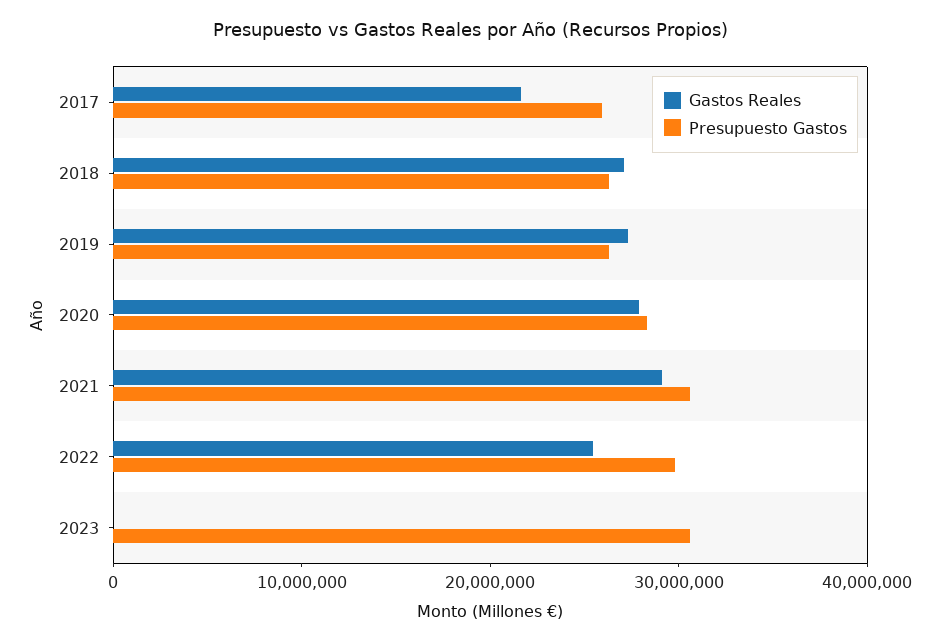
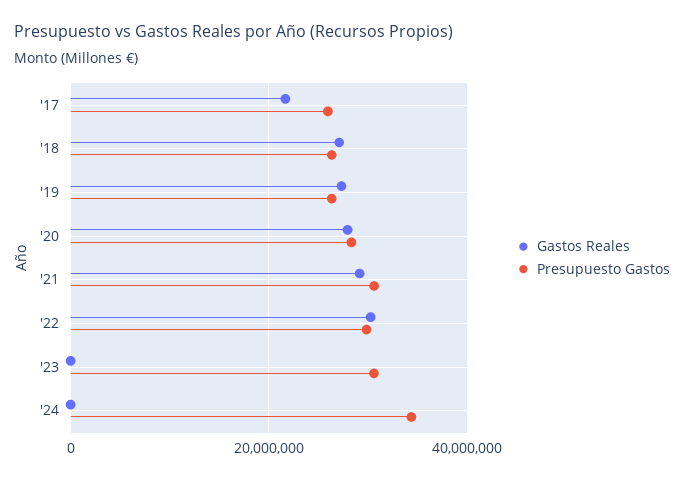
Gastos Reales, 2022: 26000000 -> 30000000
Gastos Reales, '24: none -> 0
Presupuesto Gastos, '24: none -> 34000000

